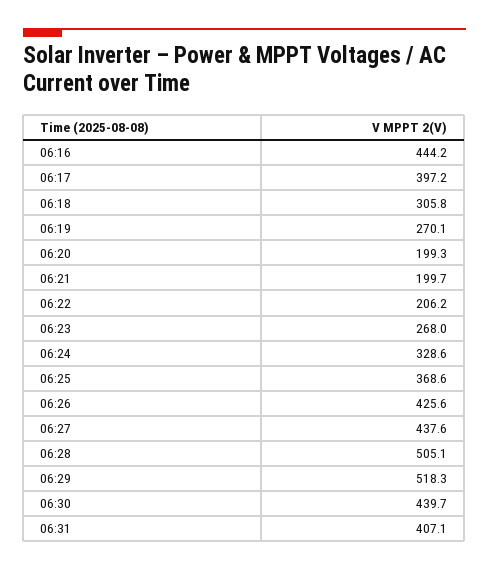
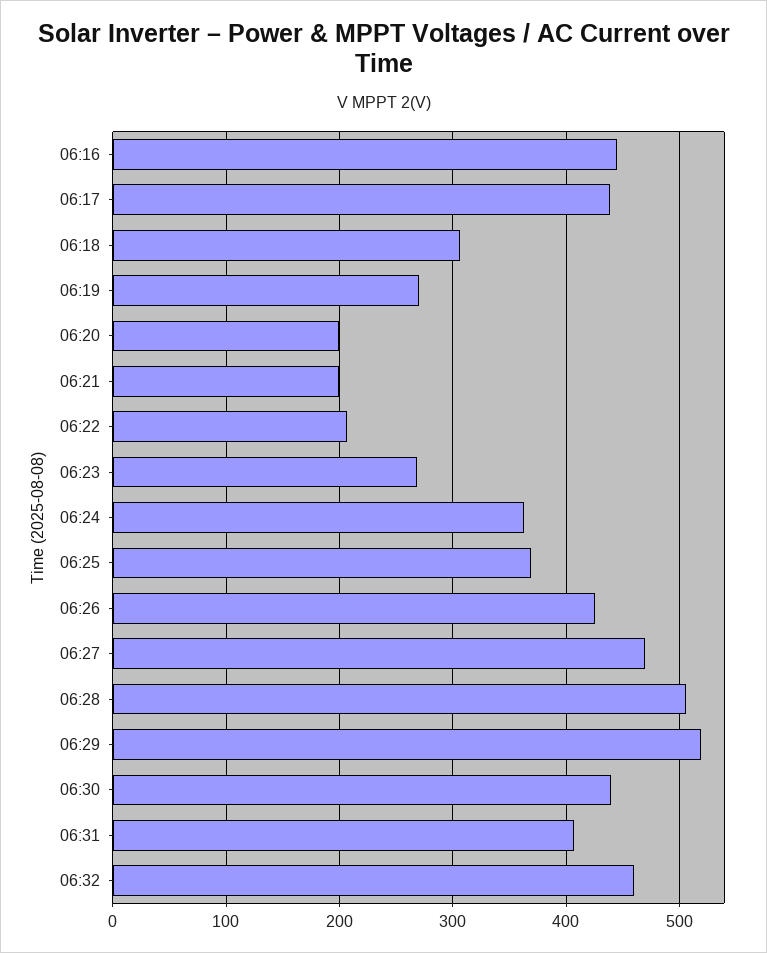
06:17: 397.2 -> 440
06:24: 328.6 -> 360
06:27: 437.6 -> 470
06:32: none -> 460

